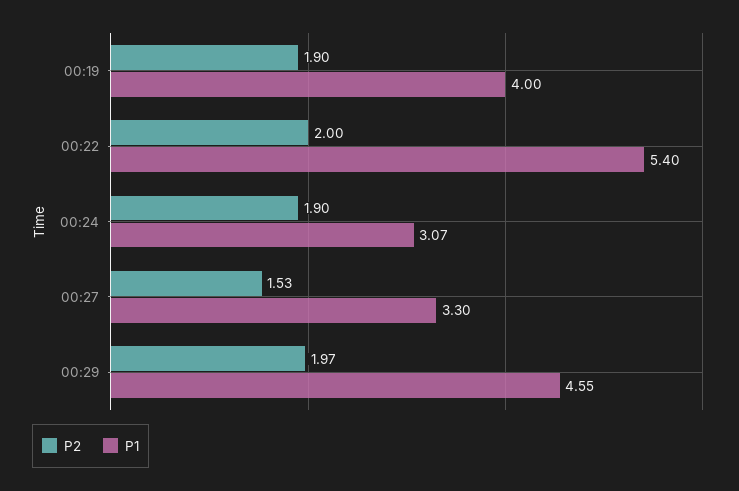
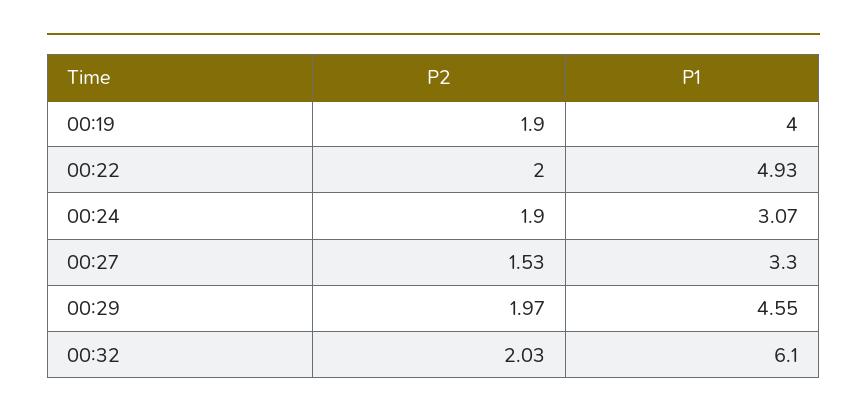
P1, 00:22: 5.4 -> 4.93
P2, 00:32: none -> 2.03
P1, 00:32: none -> 6.1

